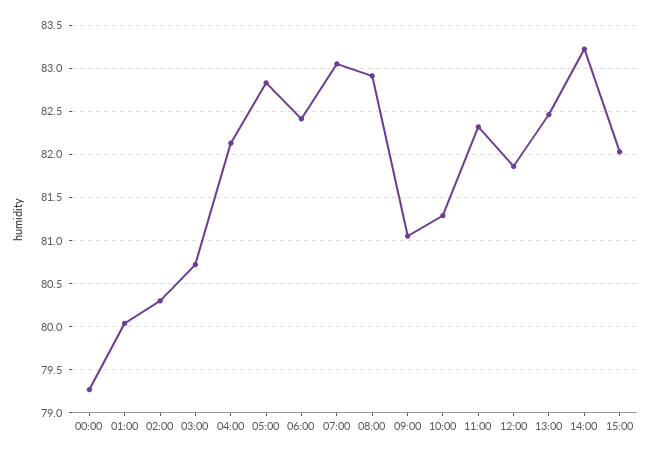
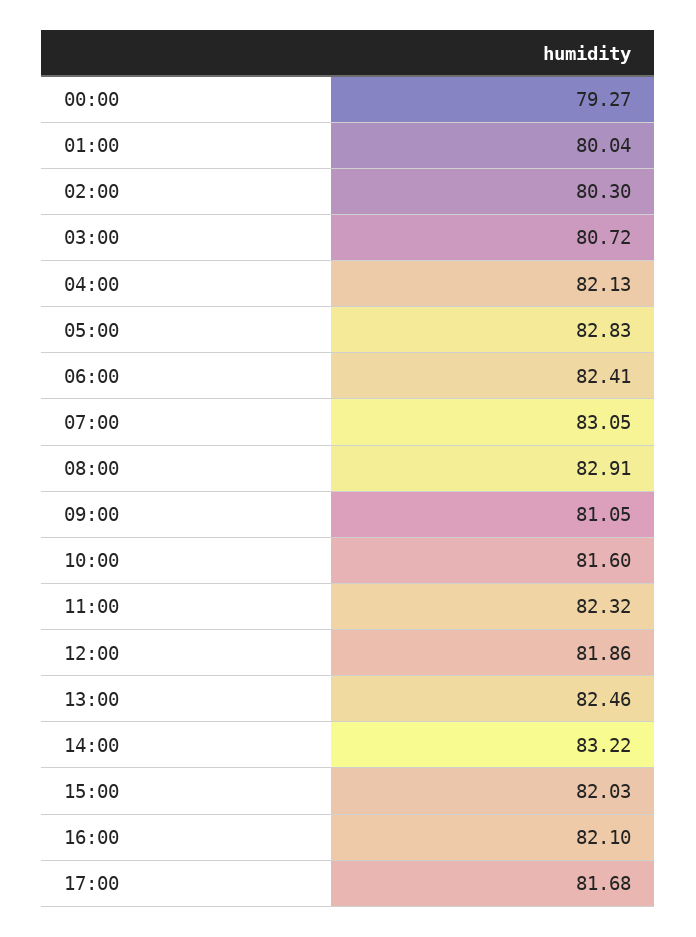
10:00: 81.3 -> 81.6
16:00: none -> 82.1
17:00: none -> 81.68

